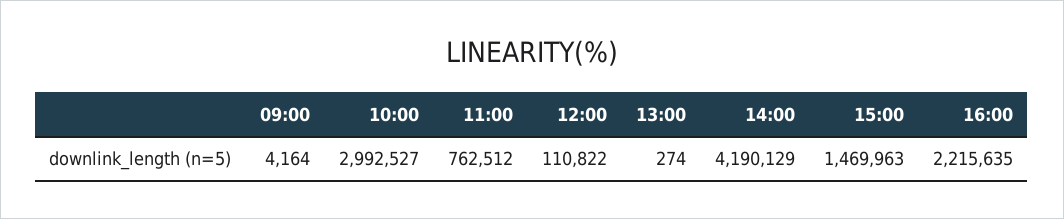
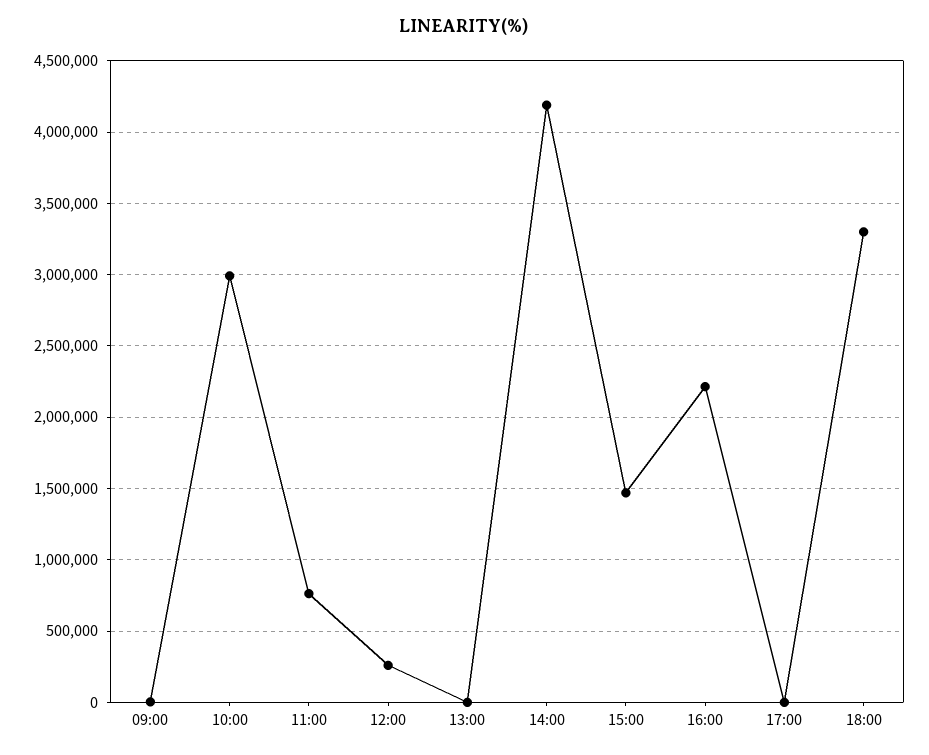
12:00: 110822 -> 250000
17:00: none -> 0
18:00: none -> 3300000

